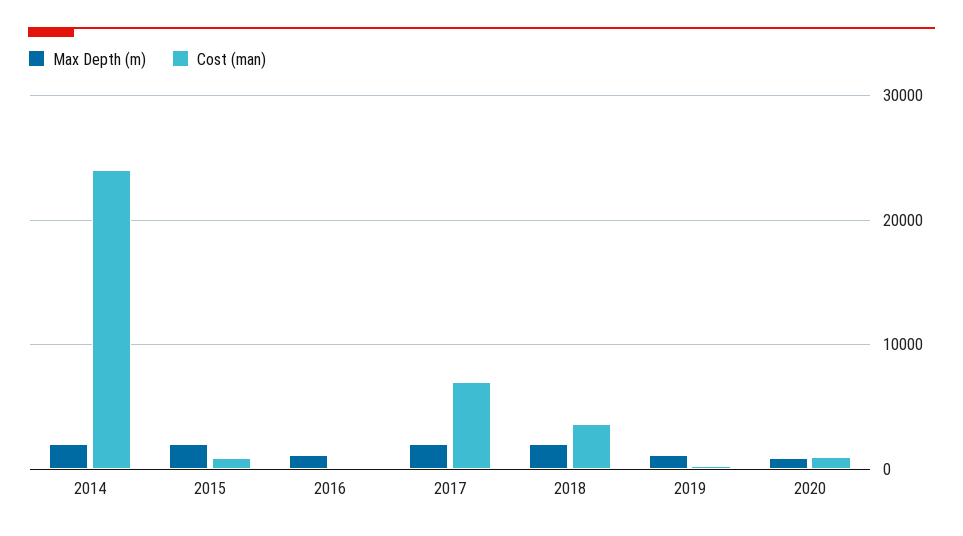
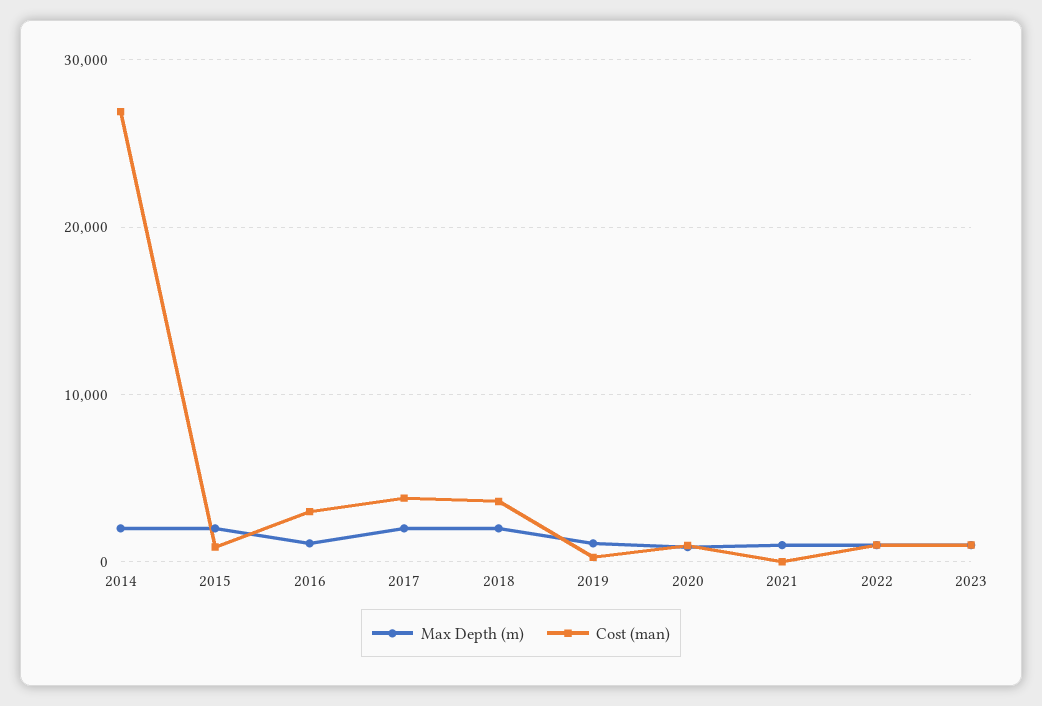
Cost (man), 2014: 24000 -> 27000
Cost (man), 2016: 0 -> 3000
Cost (man), 2017: 7000 -> 4000
Max Depth (m), 2021: none -> 1000
Cost (man), 2021: none -> 0
Max Depth (m), 2022: none -> 1000
Cost (man), 2022: none -> 1000
Max Depth (m), 2023: none -> 1000
Cost (man), 2023: none -> 1000

